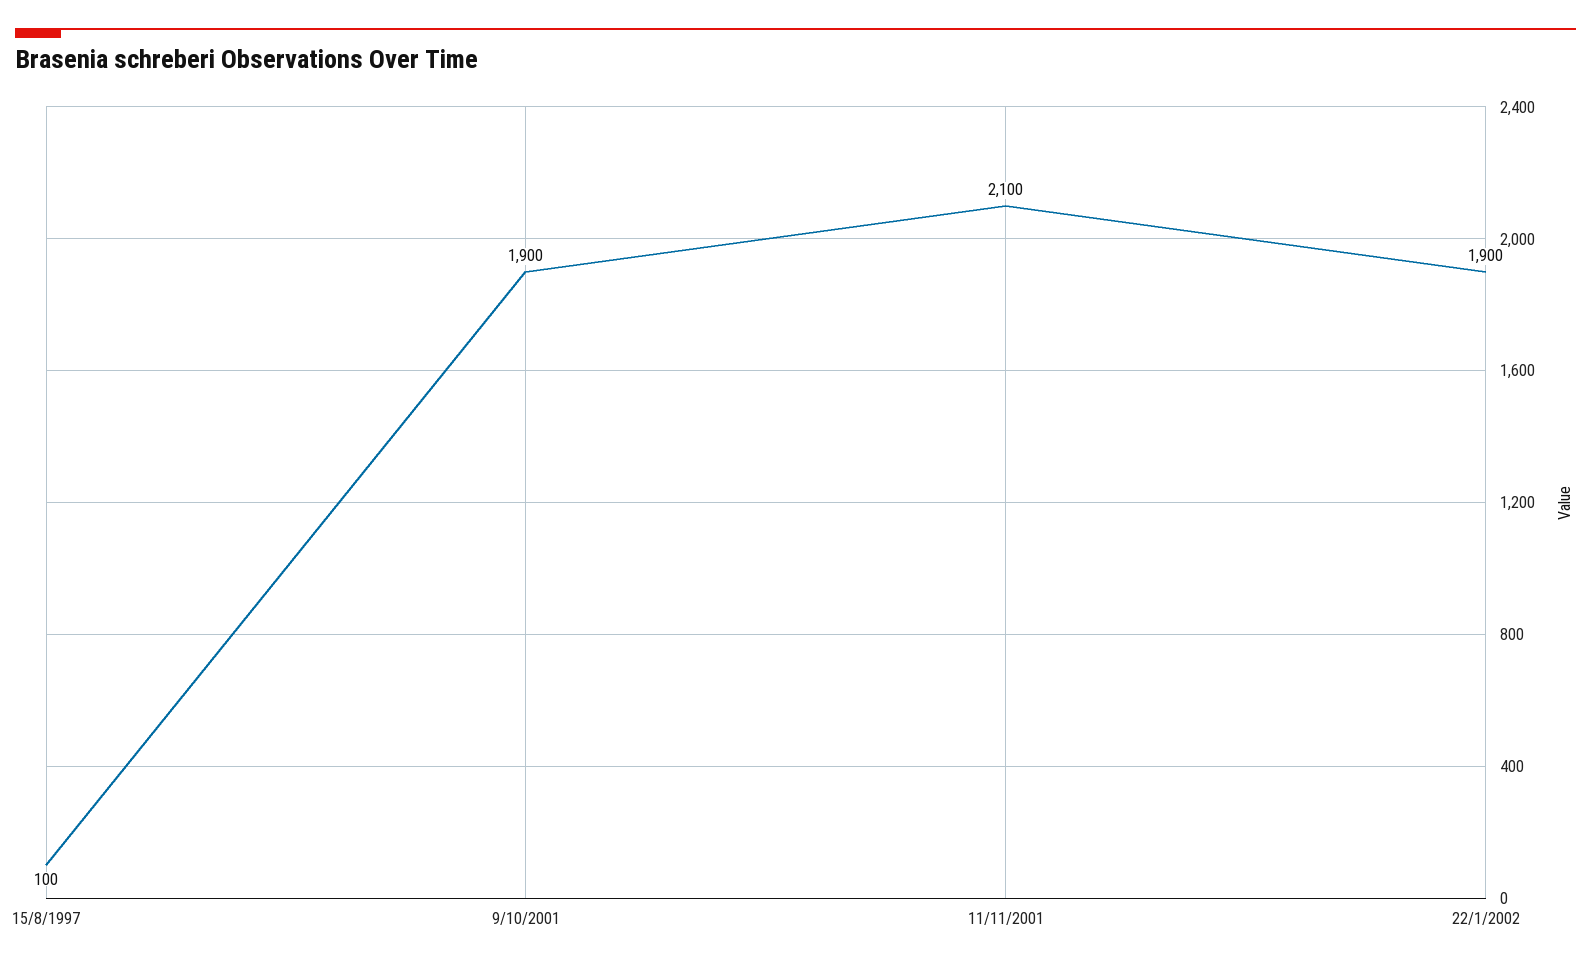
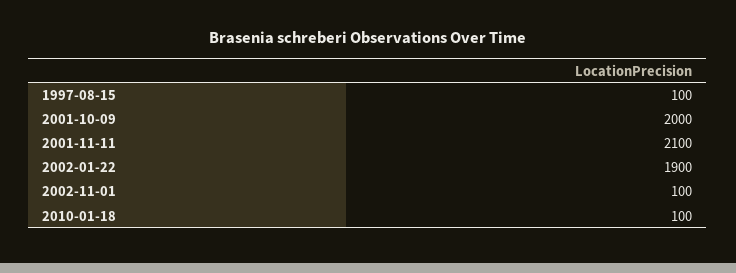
9/10/2001: 1900 -> 2000
2002-11-01: none -> 100
2010-01-18: none -> 100

